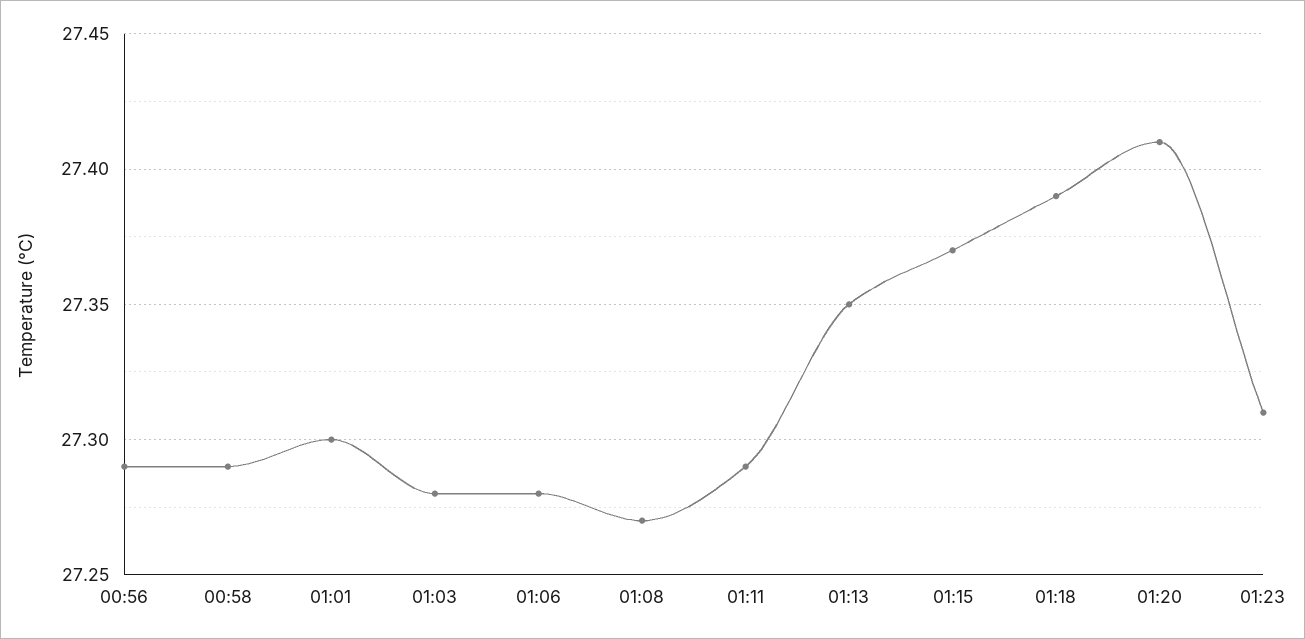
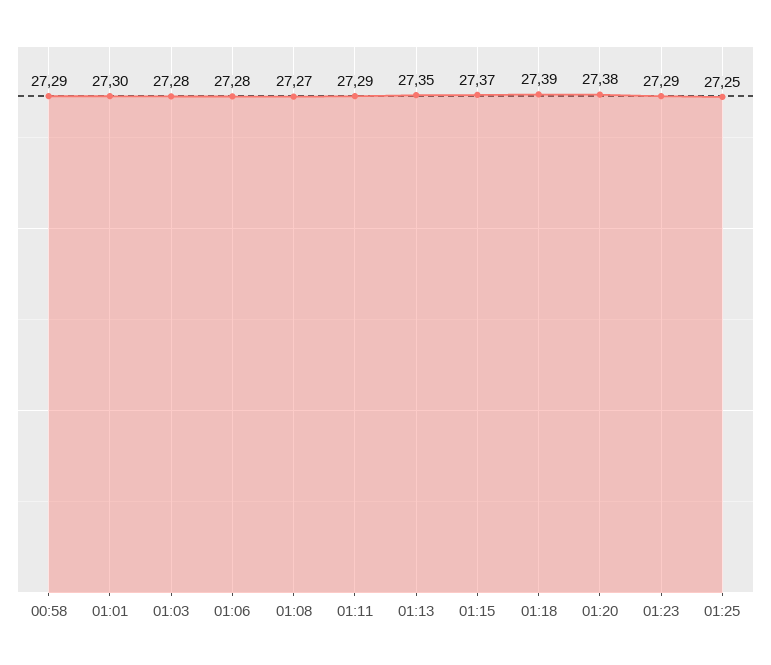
00:56: 27.29 -> none
01:20: 27.41 -> 27.38
01:23: 27.31 -> 27.29
01:25: none -> 27.25

